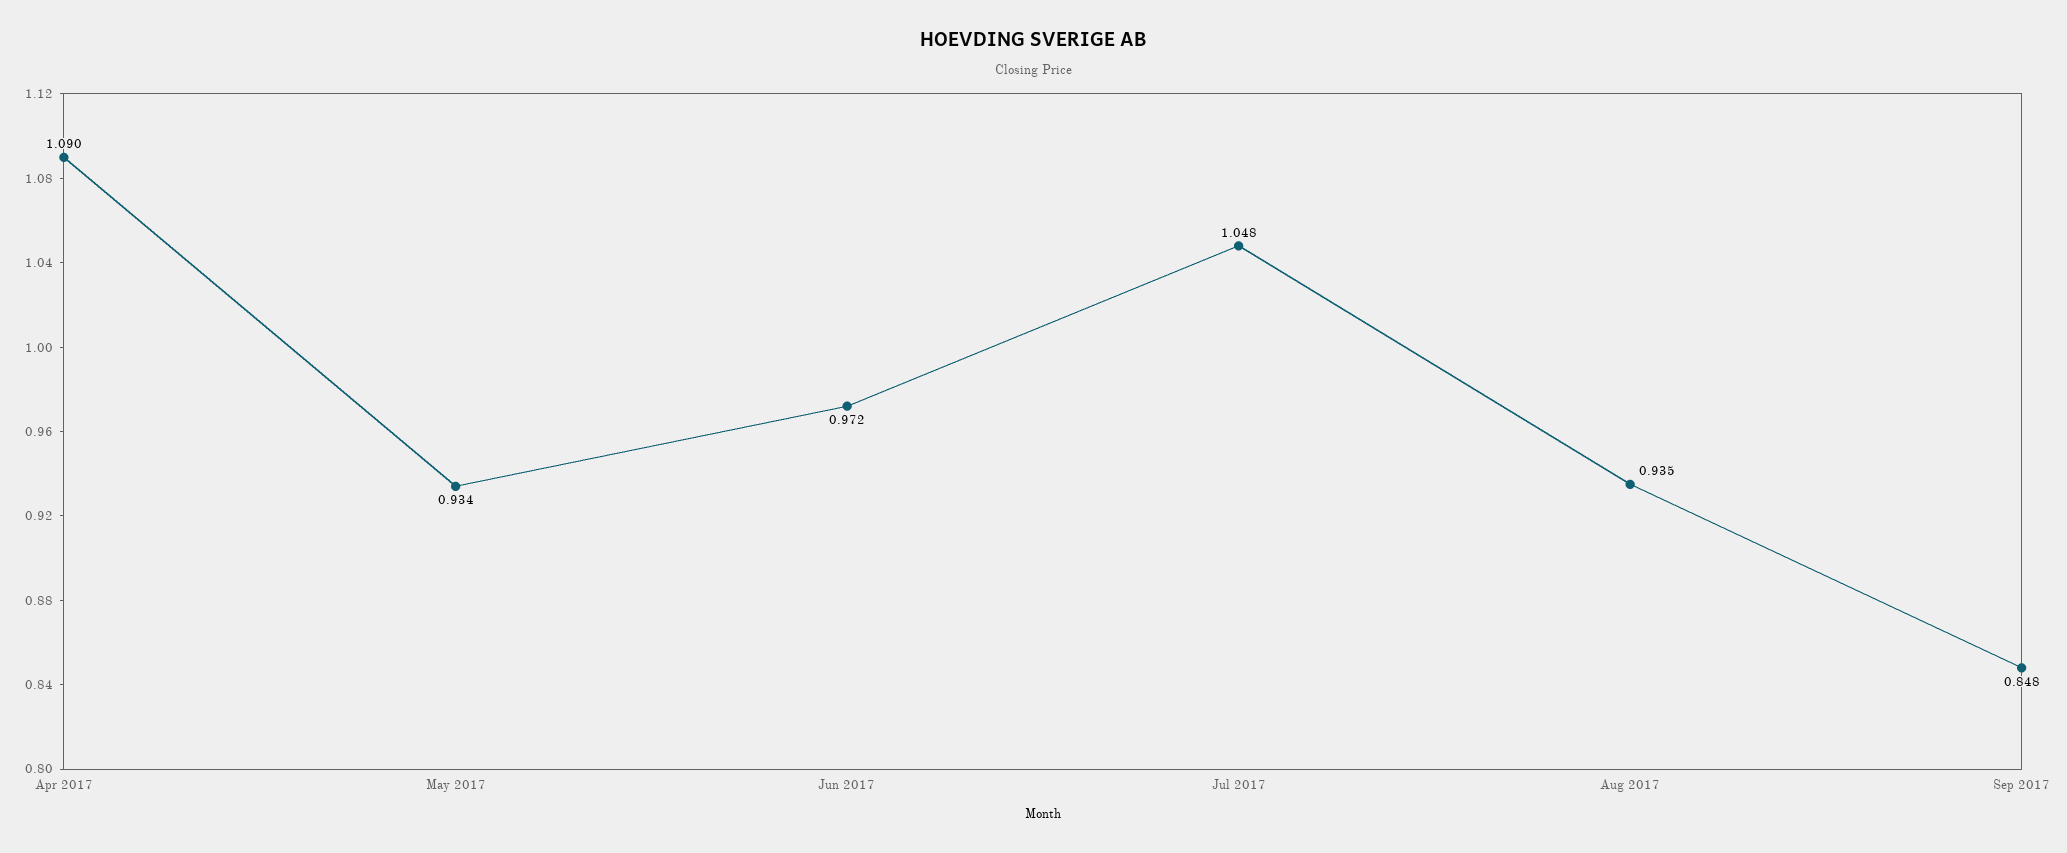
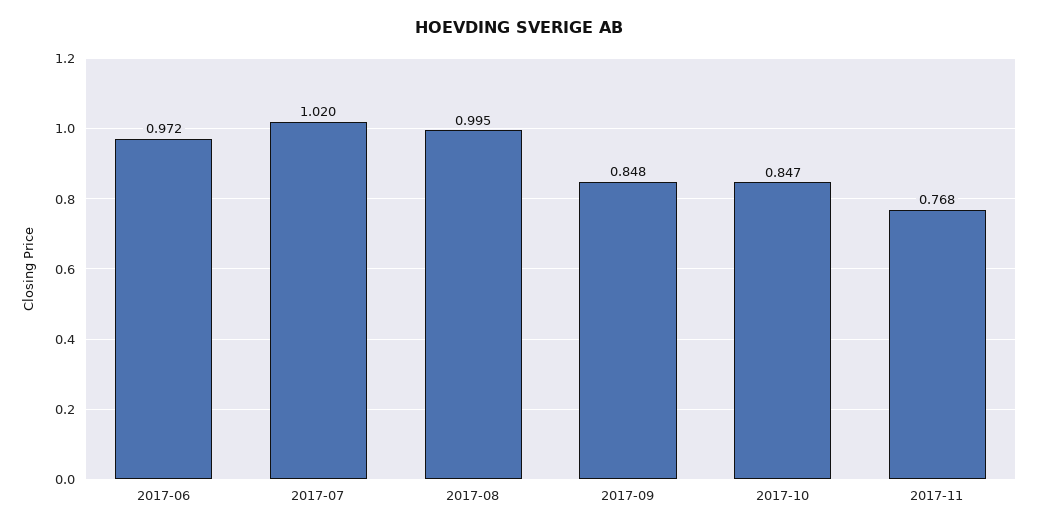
Apr 2017: 1.09 -> none
May 2017: 0.934 -> none
Jul 2017: 1.048 -> 1.02
Aug 2017: 0.935 -> 0.995
2017-10: none -> 0.847
2017-11: none -> 0.768

